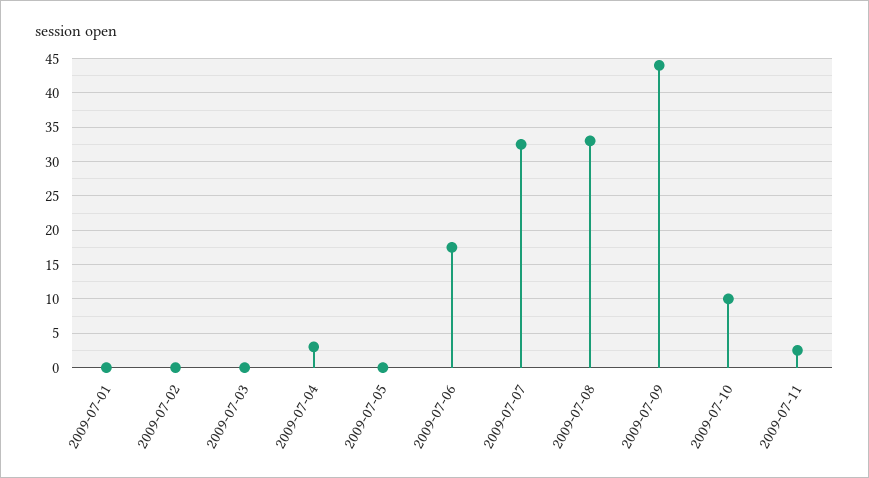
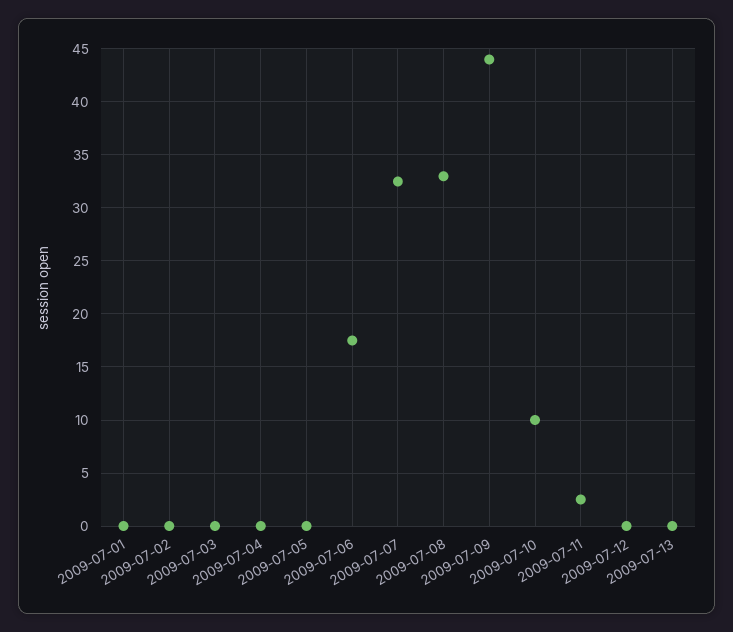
2009-07-04: 3 -> 0
2009-07-12: none -> 0
2009-07-13: none -> 0

